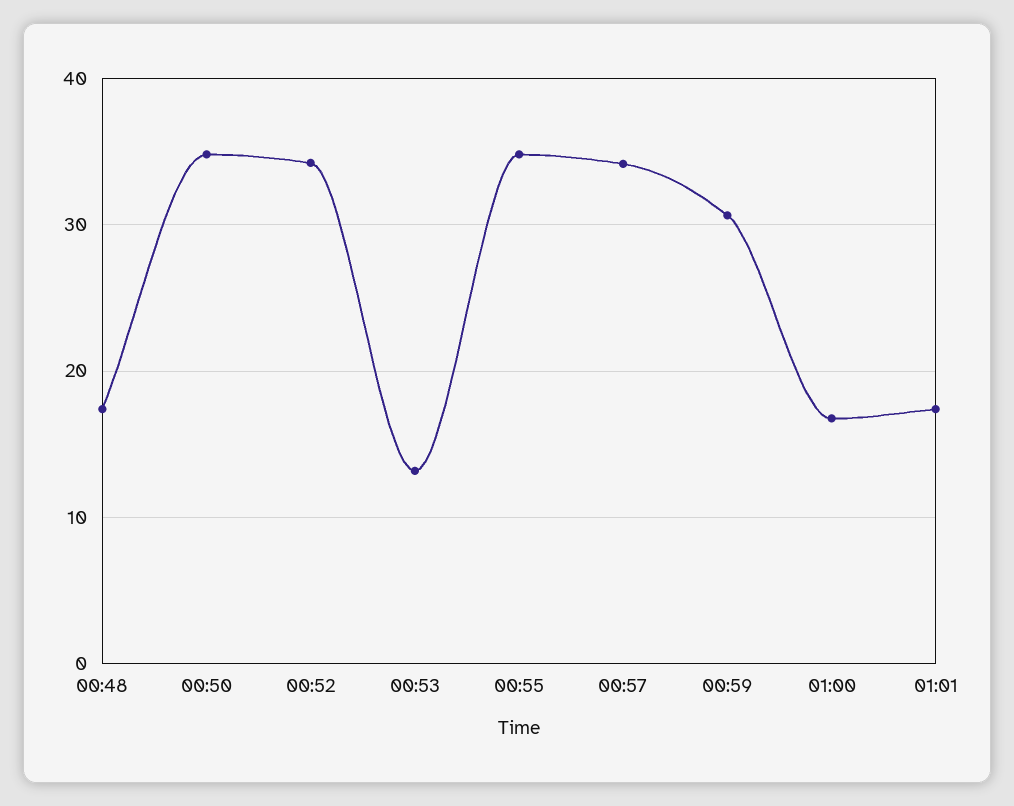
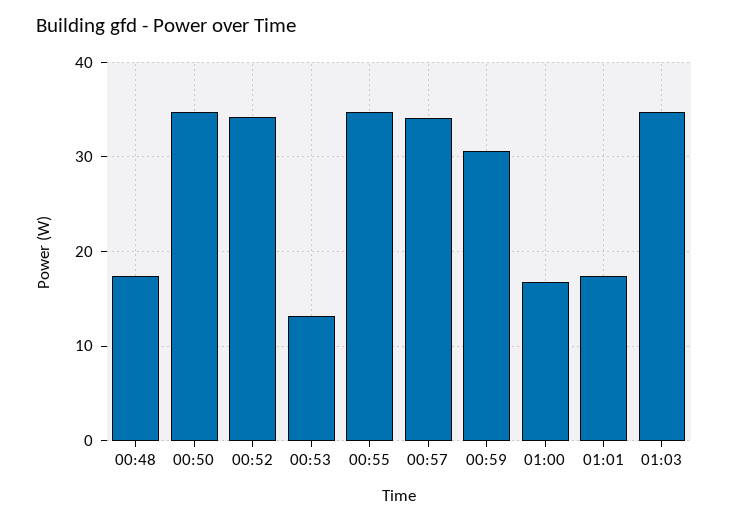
01:03: none -> 35

